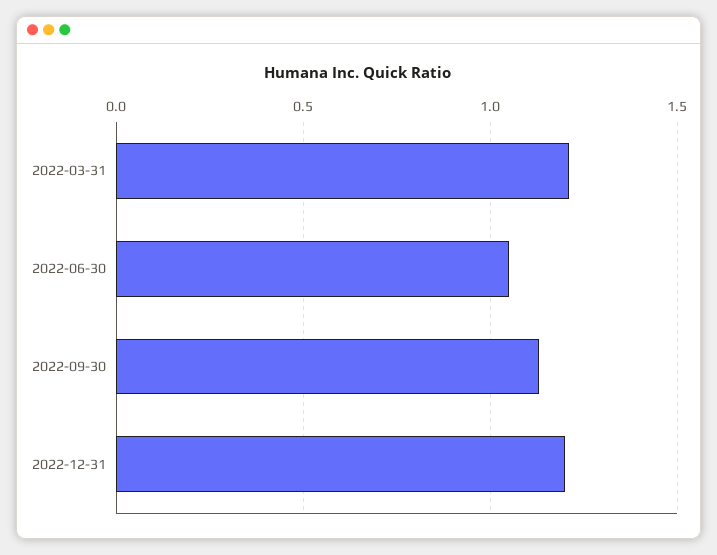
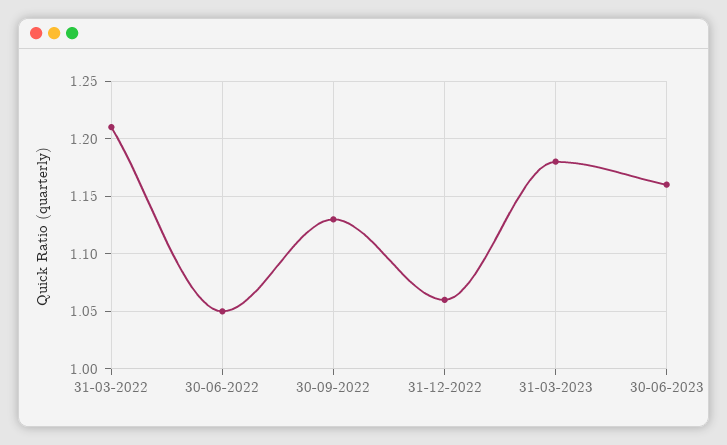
2022-12-31: 1.2 -> 1.06
31-03-2023: none -> 1.18
30-06-2023: none -> 1.16

